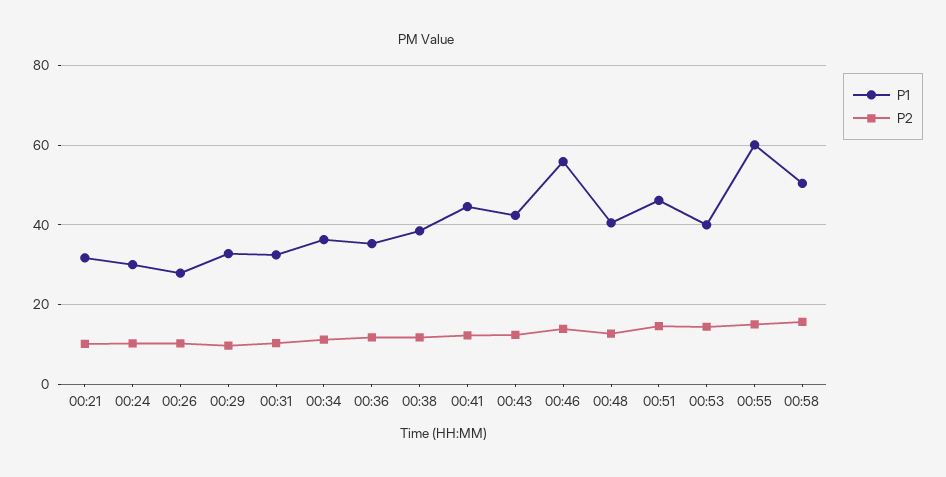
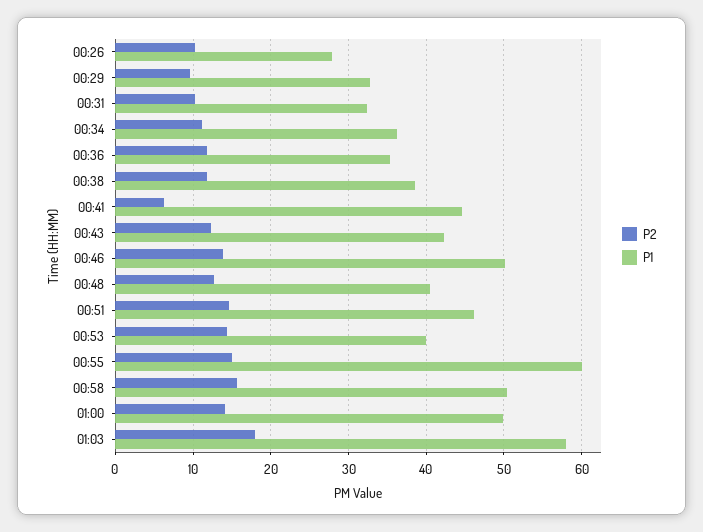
P1, 00:21: 32 -> none
P2, 00:21: 10 -> none
P1, 00:24: 30 -> none
P2, 00:24: 10 -> none
P2, 00:41: 12 -> 6
P1, 00:46: 56 -> 50
P2, 01:00: none -> 14
P1, 01:00: none -> 50
P2, 01:03: none -> 18
P1, 01:03: none -> 58

